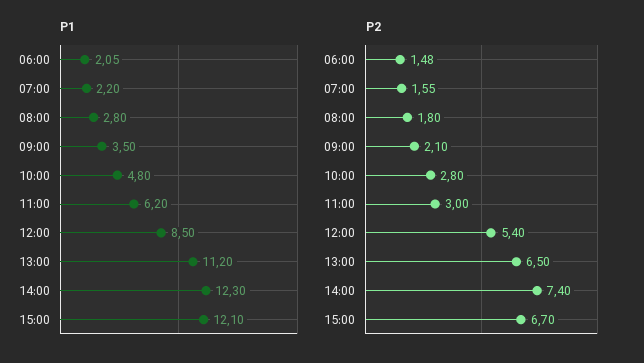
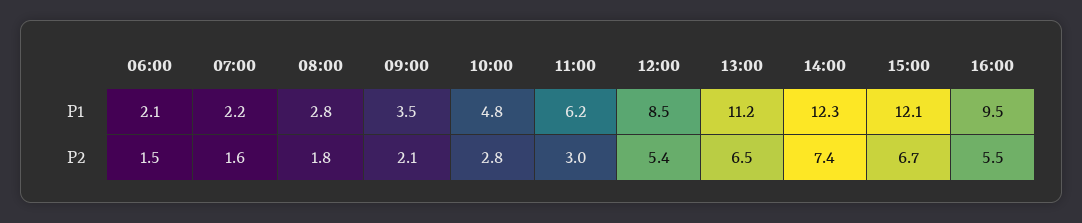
P1, 16:00: none -> 9.5
P2, 16:00: none -> 5.5

